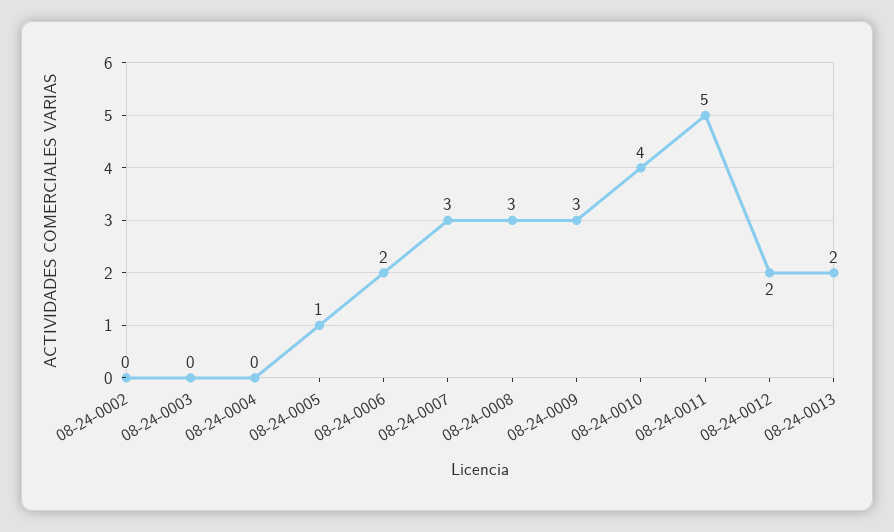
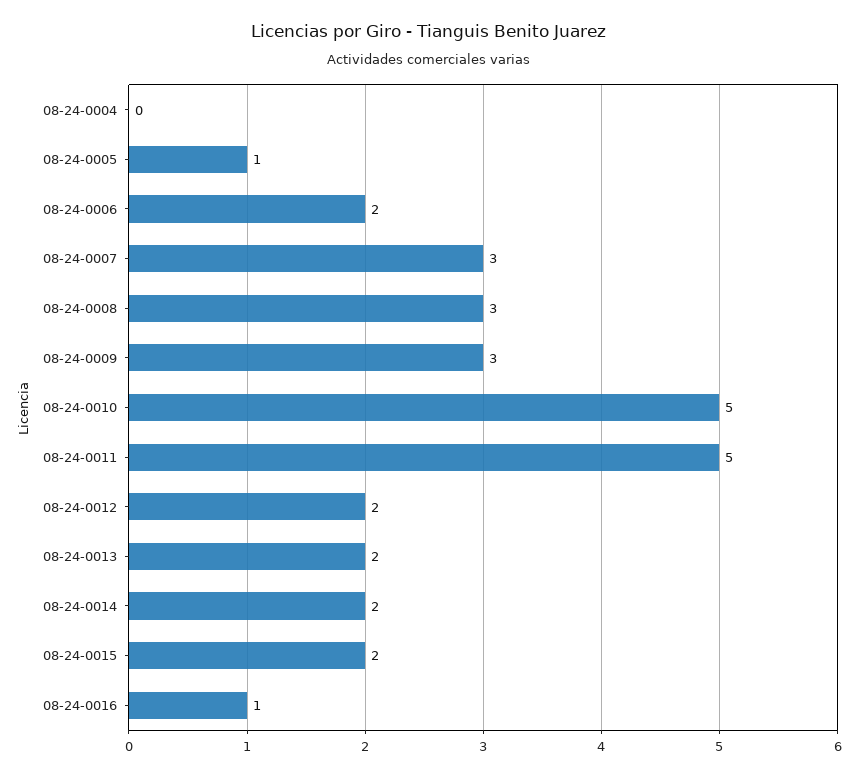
08-24-0002: 0 -> none
08-24-0003: 0 -> none
08-24-0010: 4 -> 5
08-24-0014: none -> 2
08-24-0015: none -> 2
08-24-0016: none -> 1

